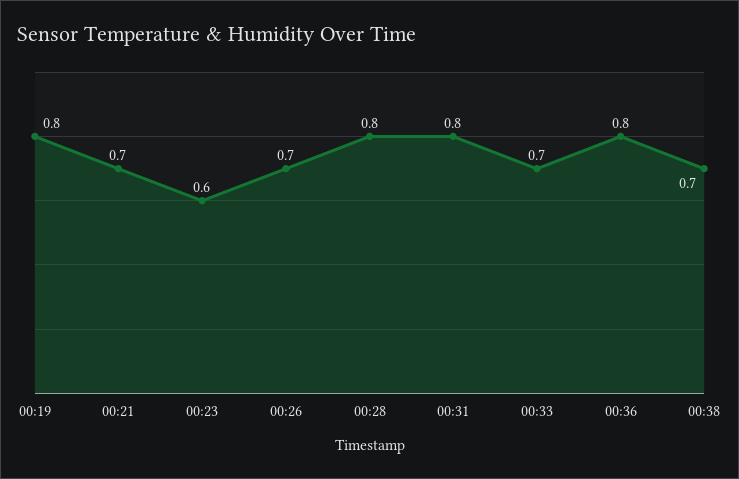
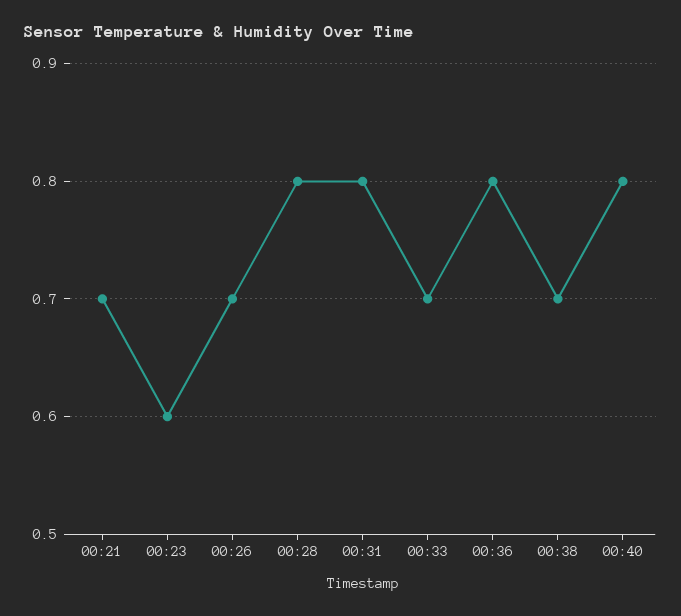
00:19: 0.8 -> none
00:40: none -> 0.8

